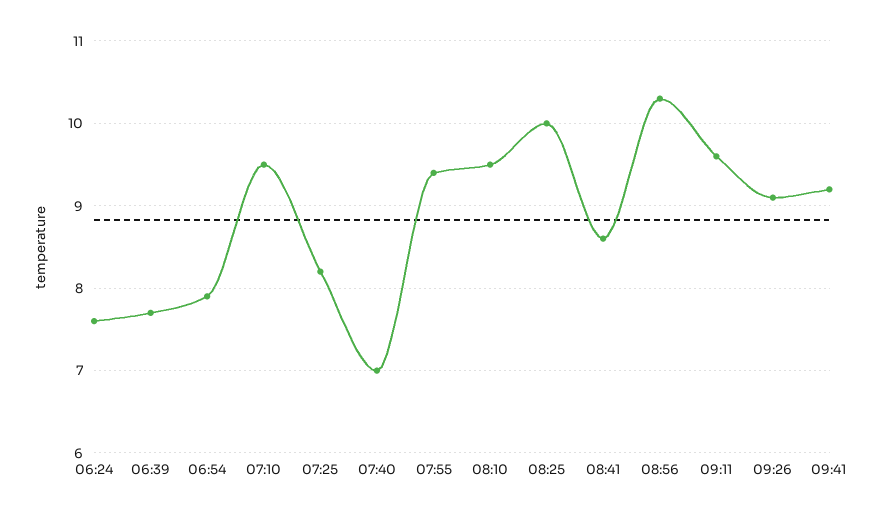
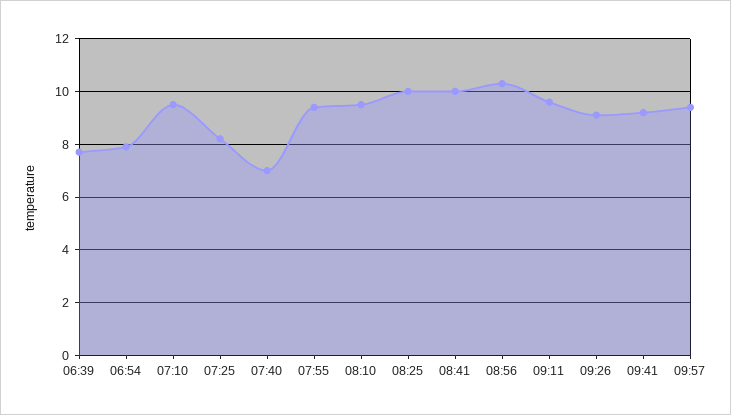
06:24: 7.6 -> none
08:41: 8.6 -> 10
09:57: none -> 9.5

